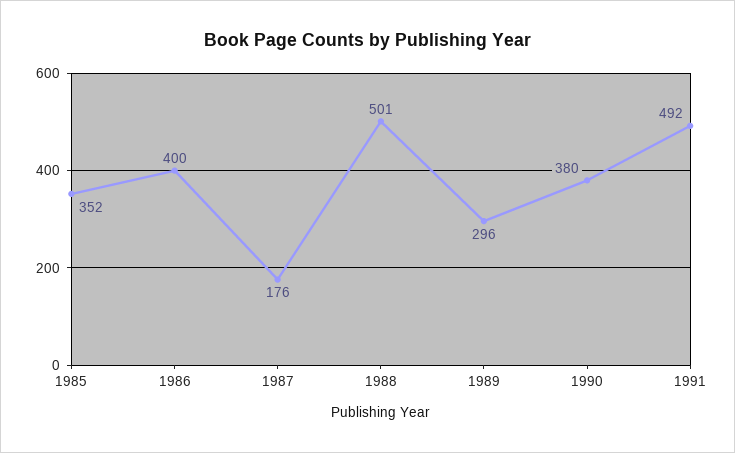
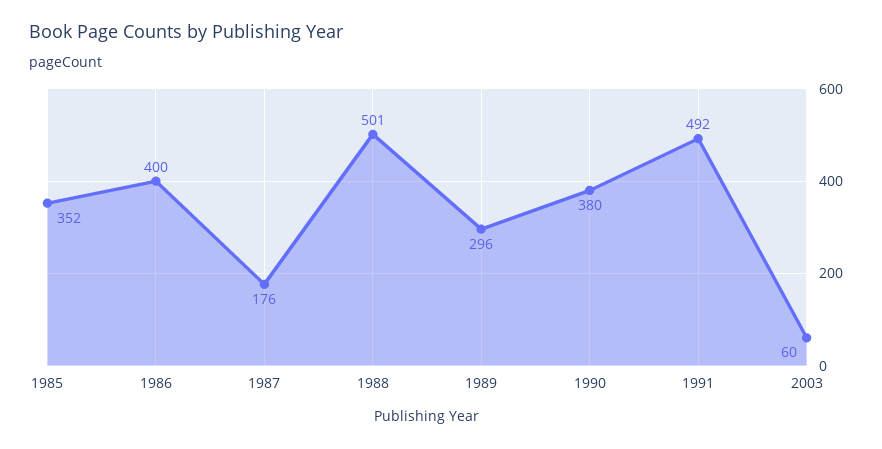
2003: none -> 60

